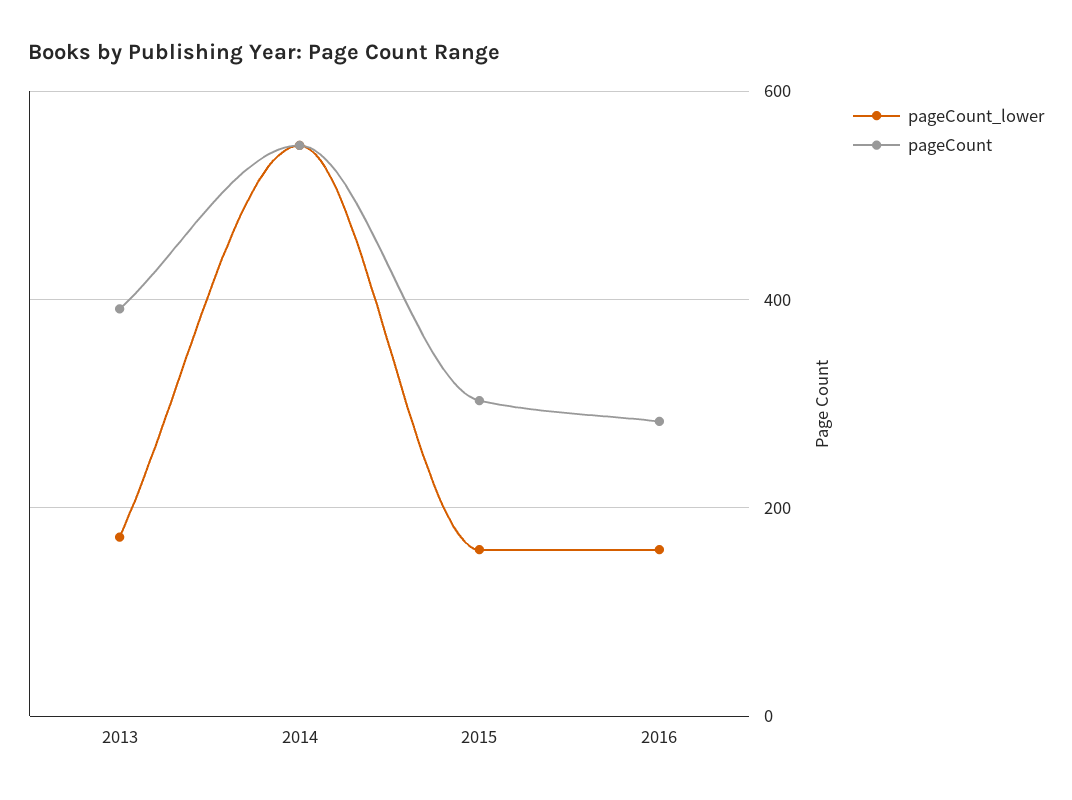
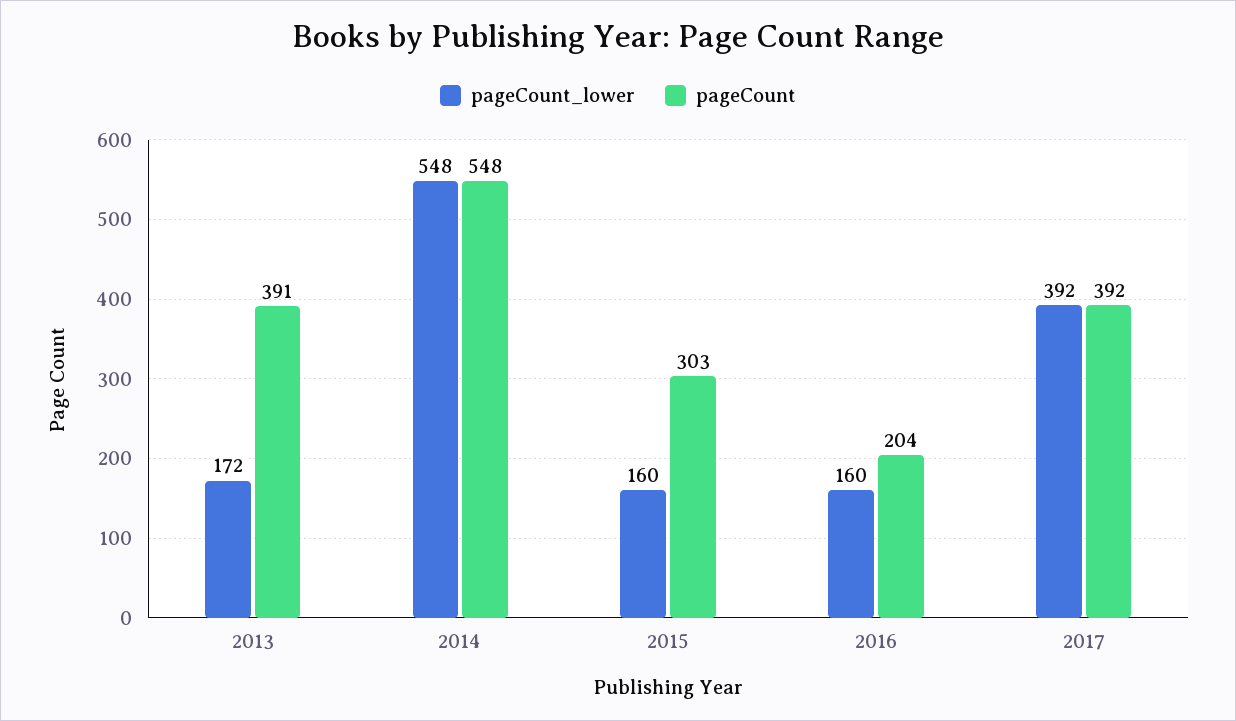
pageCount, 2016: 280 -> 204
pageCount_lower, 2017: none -> 392
pageCount, 2017: none -> 392

